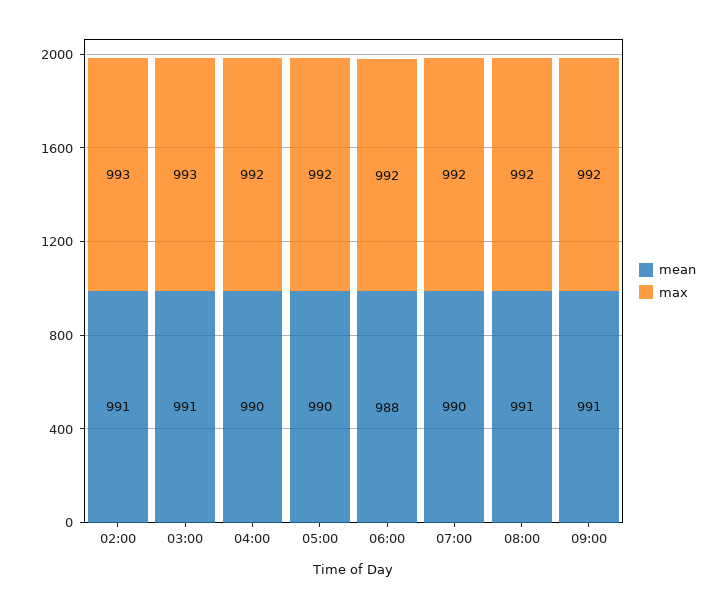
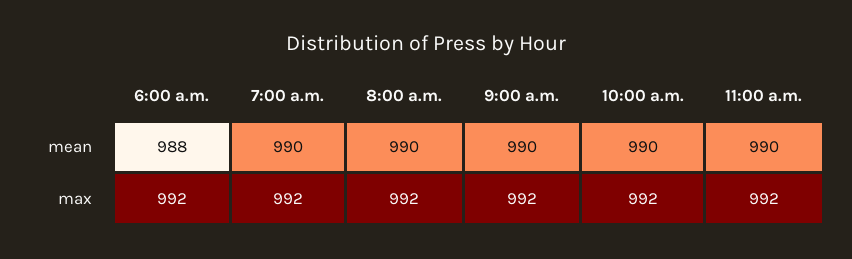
mean, 02:00: 991 -> none
max, 02:00: 993 -> none
mean, 03:00: 991 -> none
max, 03:00: 993 -> none
mean, 04:00: 990 -> none
max, 04:00: 992 -> none
mean, 05:00: 990 -> none
max, 05:00: 992 -> none
mean, 08:00: 991 -> 990
mean, 09:00: 991 -> 990
mean, 10:00 a.m.: none -> 990
mean, 11:00 a.m.: none -> 990
max, 10:00 a.m.: none -> 992
max, 11:00 a.m.: none -> 992

